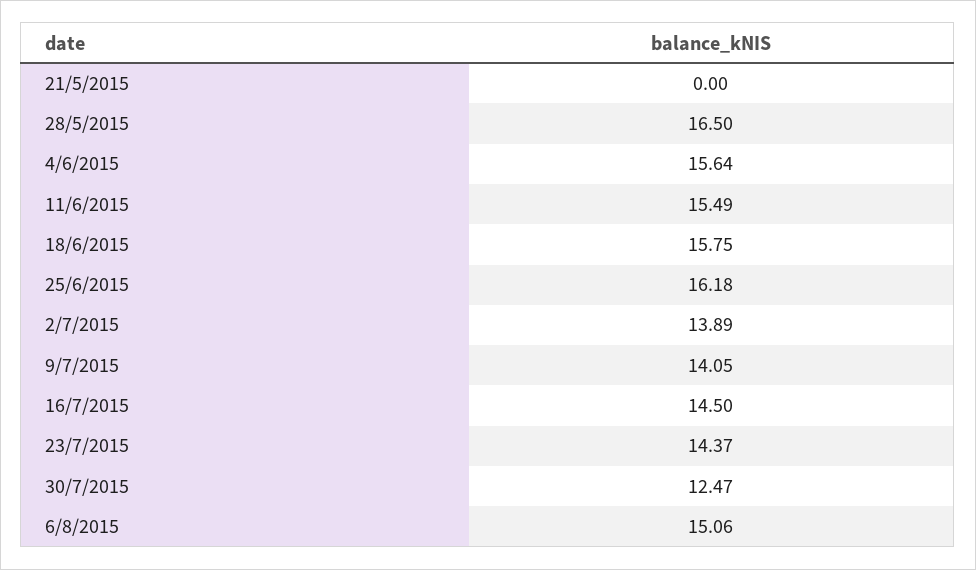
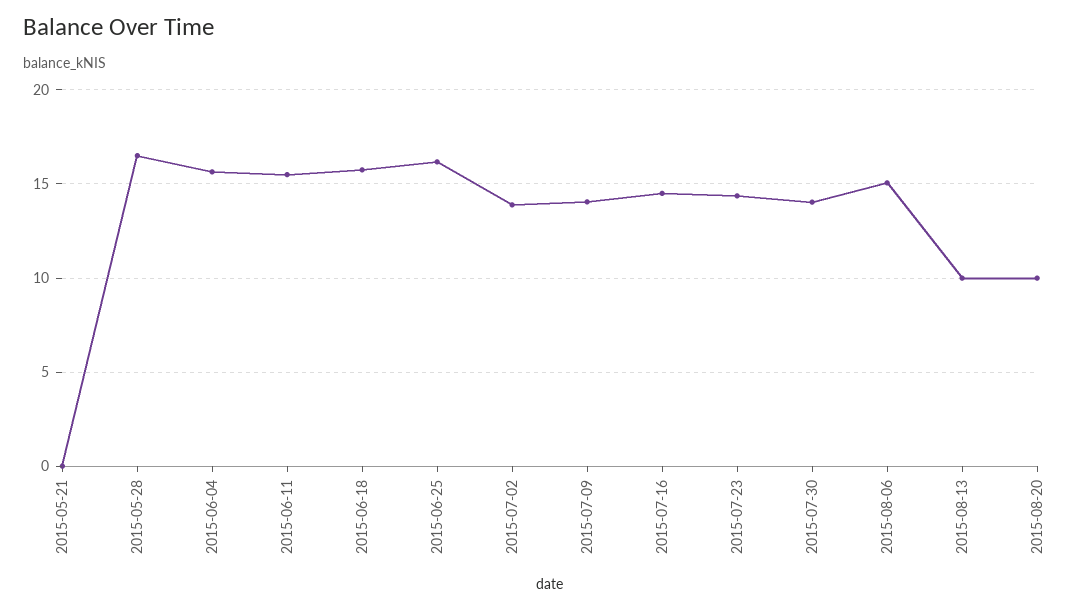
30/7/2015: 12.47 -> 14
2015-08-13: none -> 10
2015-08-20: none -> 10

